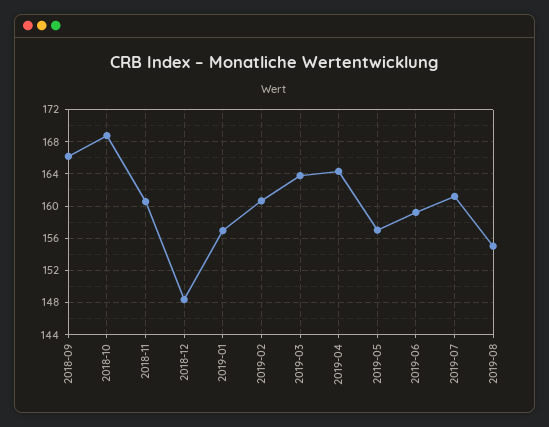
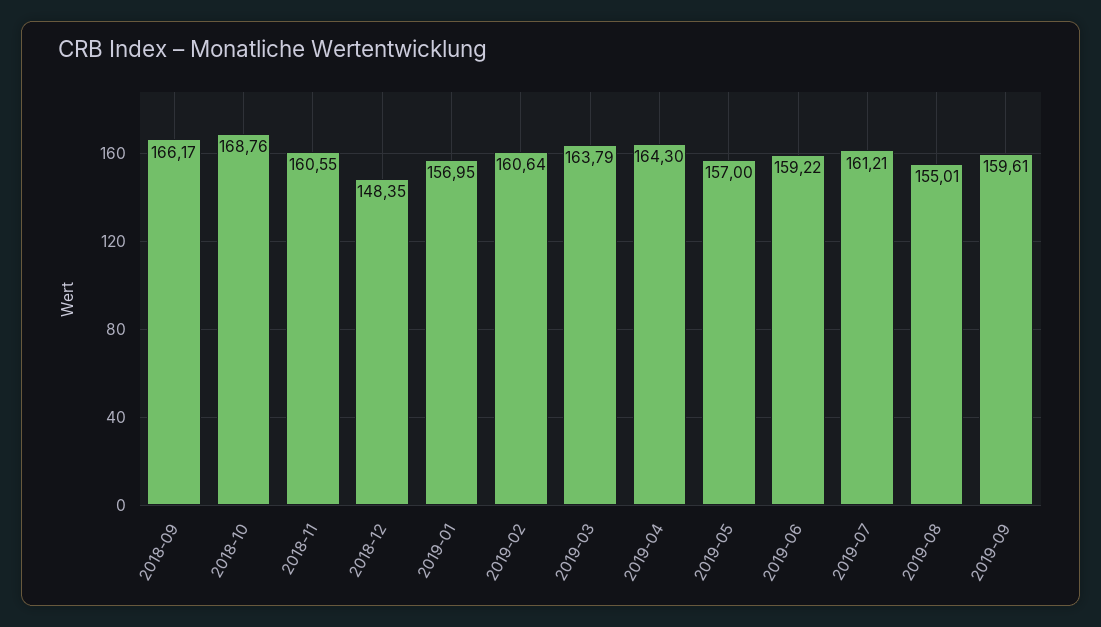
2019-09: none -> 159.61

